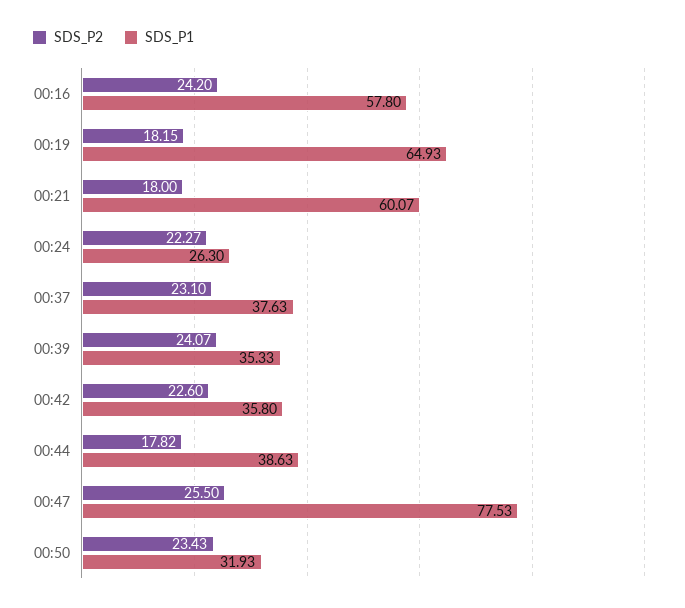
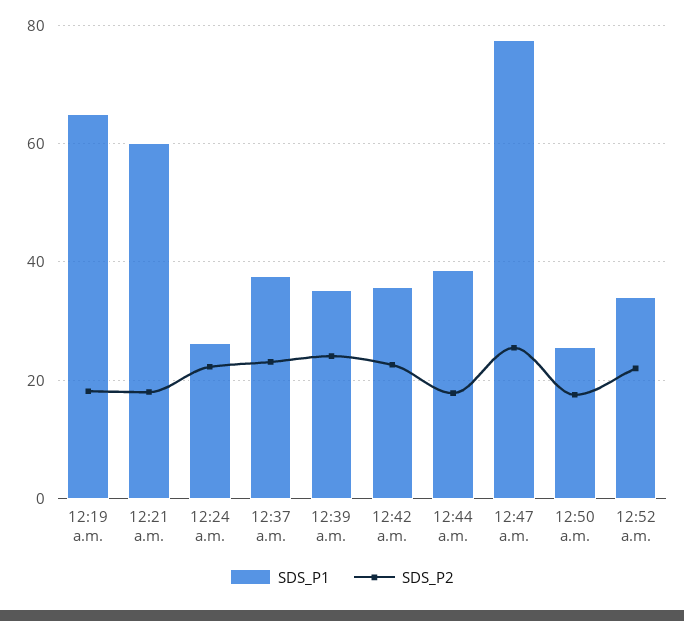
SDS_P2, 00:16: 24.2 -> none
SDS_P1, 00:16: 57.8 -> none
SDS_P2, 00:50: 23.43 -> 18
SDS_P1, 00:50: 31.93 -> 26
SDS_P1, 12:52 a.m.: none -> 34
SDS_P2, 12:52 a.m.: none -> 22

